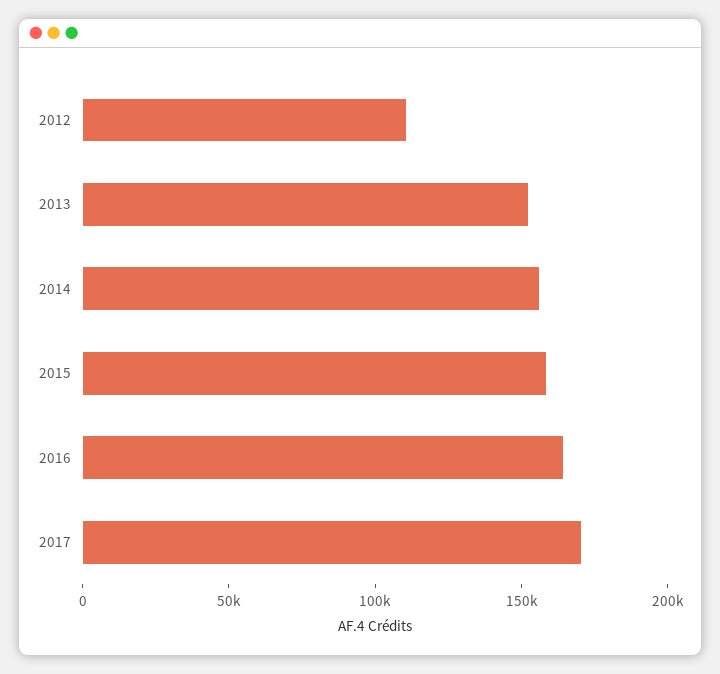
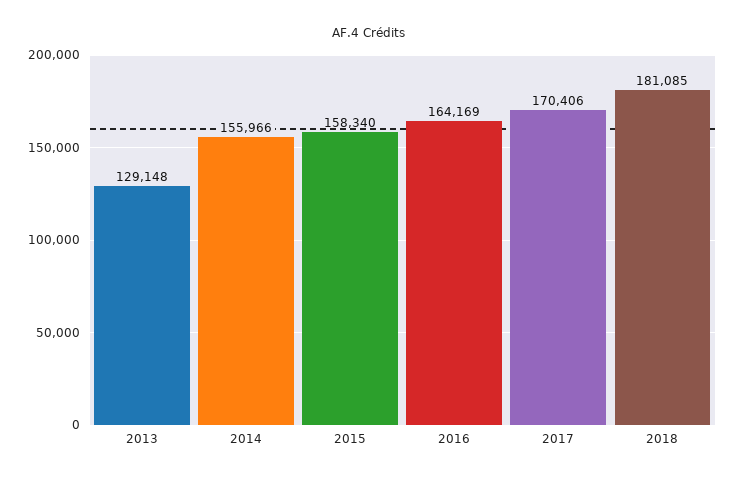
2012: 110000 -> none
2013: 150000 -> 129148
2018: none -> 181085

